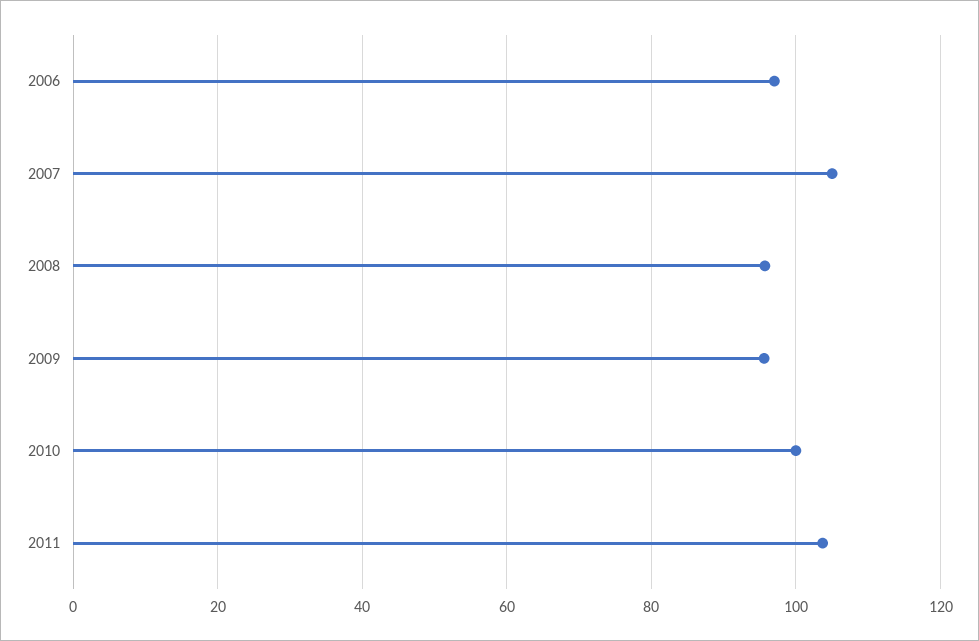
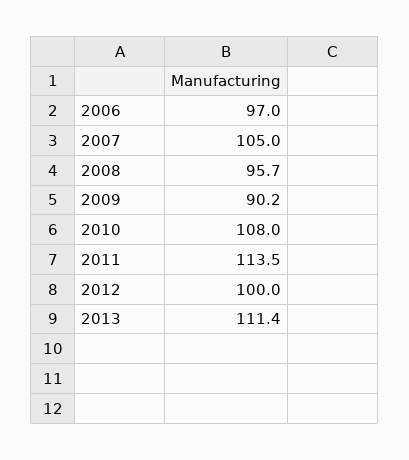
2009: 96 -> 90.2
2010: 100 -> 108
2011: 104 -> 113.5
2012: none -> 100
2013: none -> 111.4

